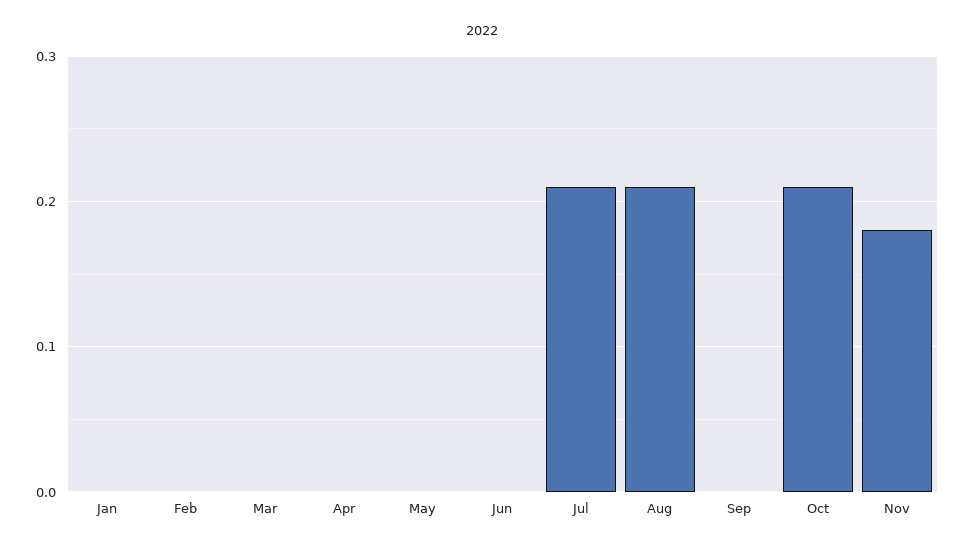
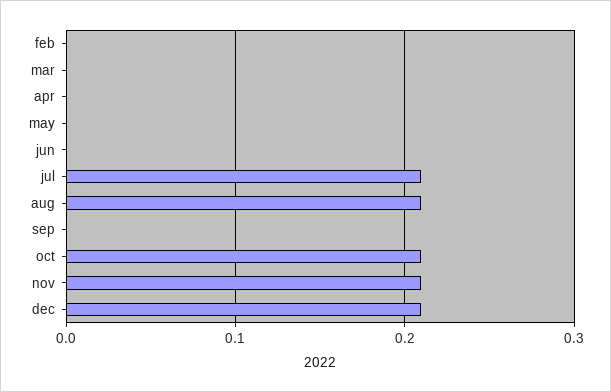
Jan: 0 -> none
Nov: 0.18 -> 0.21
dec: none -> 0.21

